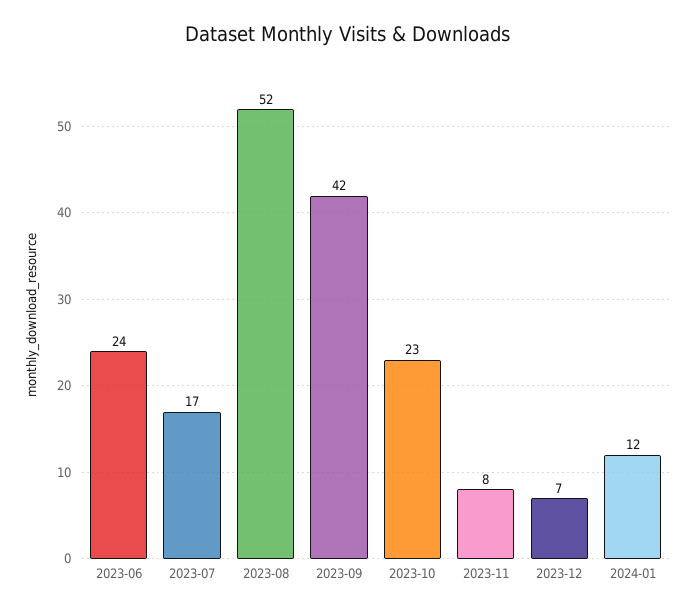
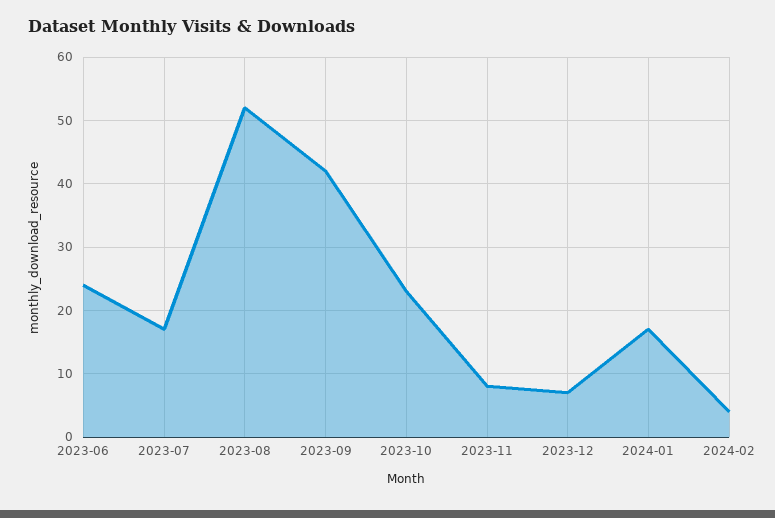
2024-01: 12 -> 17
2024-02: none -> 4

